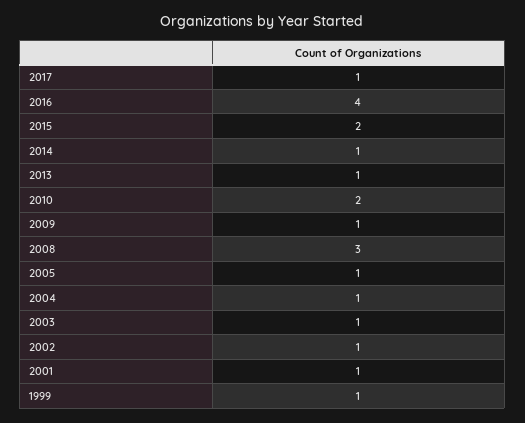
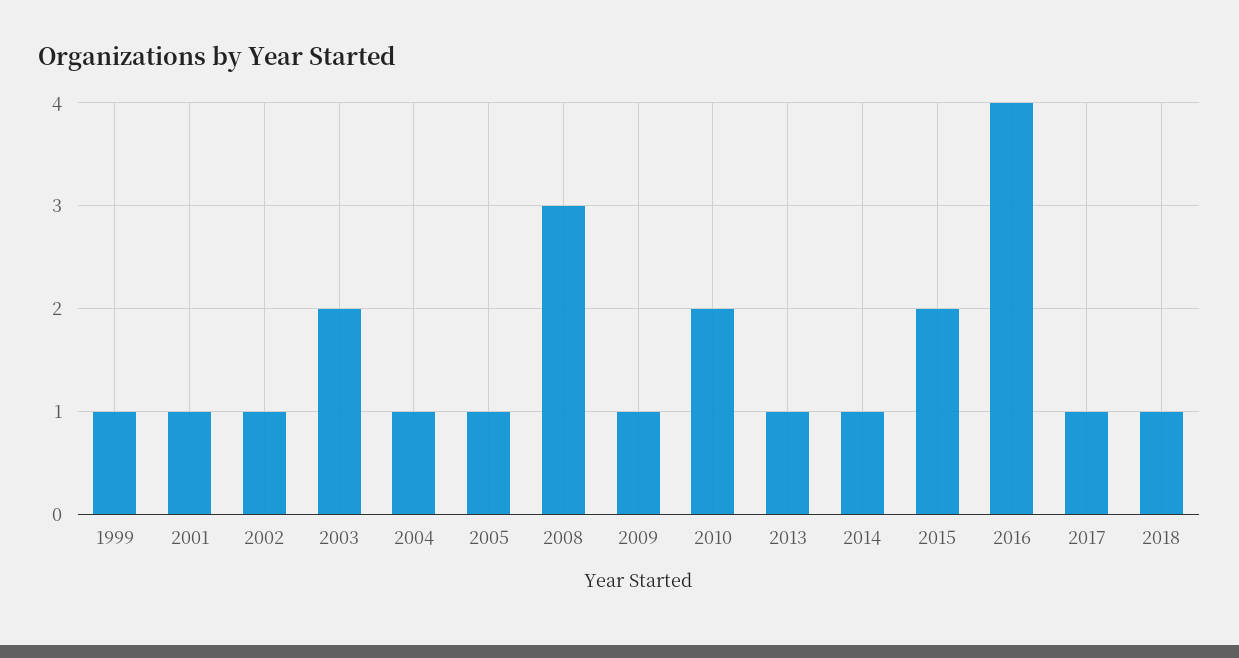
2003: 1 -> 2
2018: none -> 1

